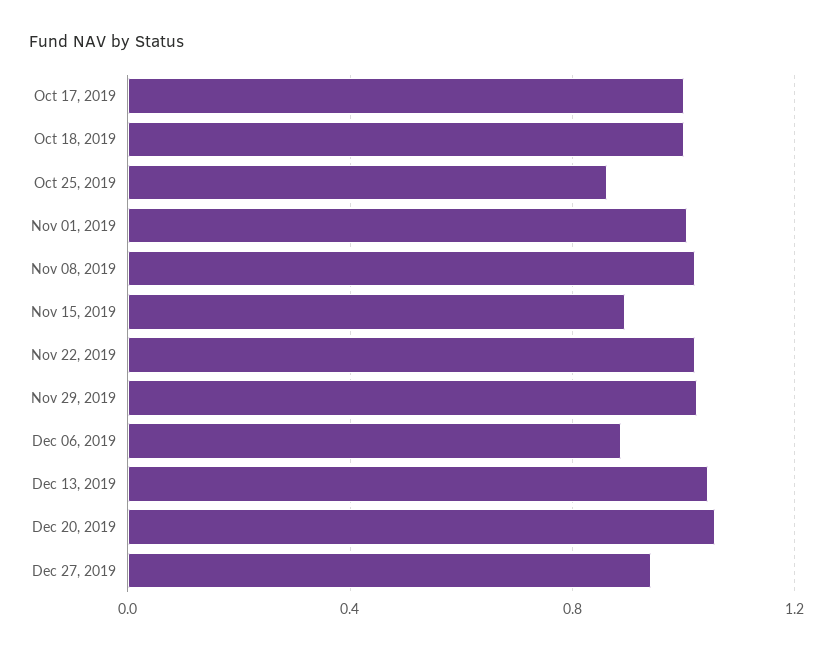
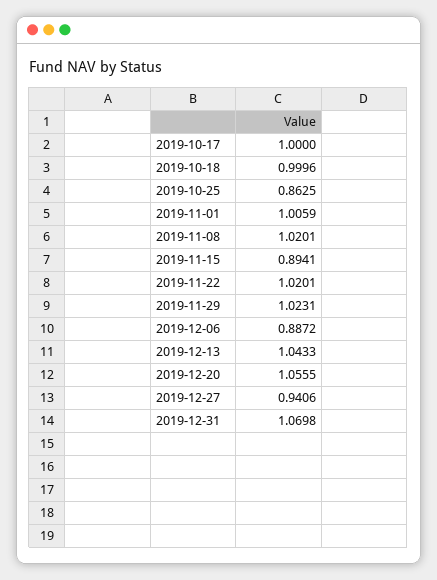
2019-12-31: none -> 1.0698

